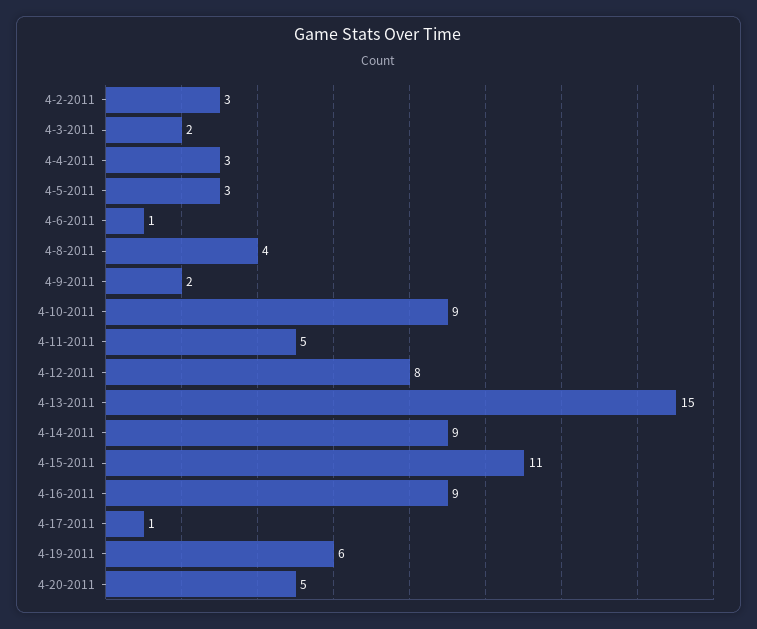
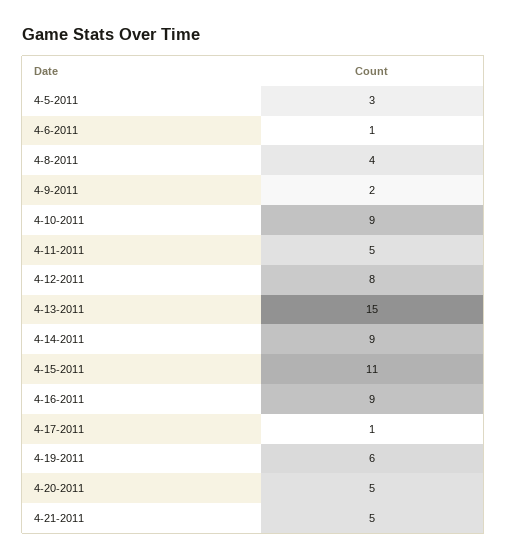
4-2-2011: 3 -> none
4-3-2011: 2 -> none
4-4-2011: 3 -> none
4-21-2011: none -> 5

